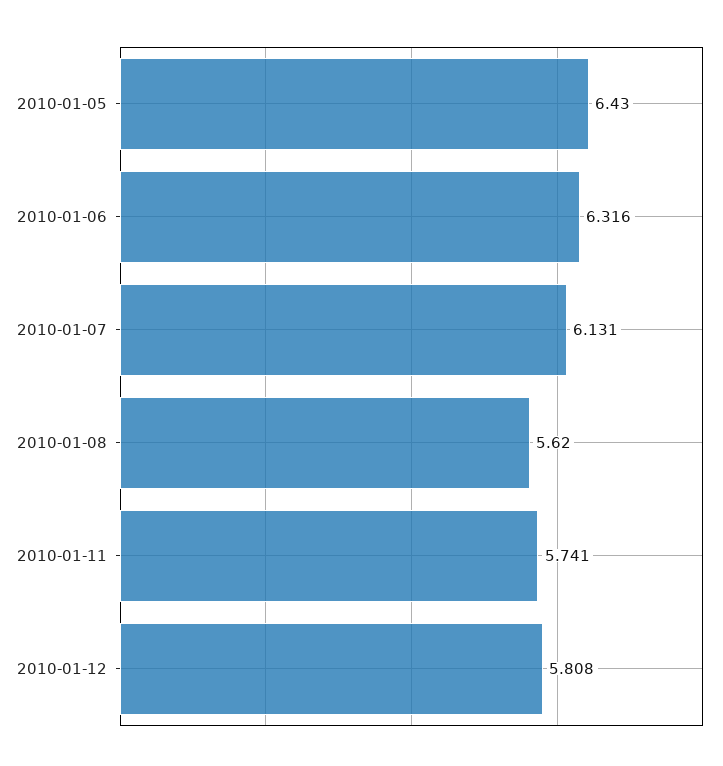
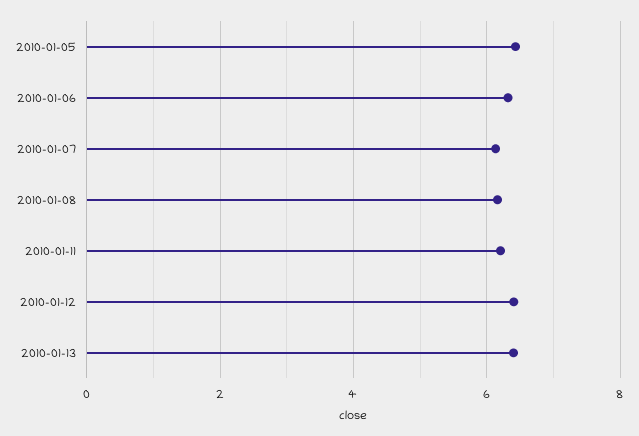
2010-01-08: 5.62 -> 6.2
2010-01-11: 5.741 -> 6.2
2010-01-12: 5.808 -> 6.4
2010-01-13: none -> 6.4

